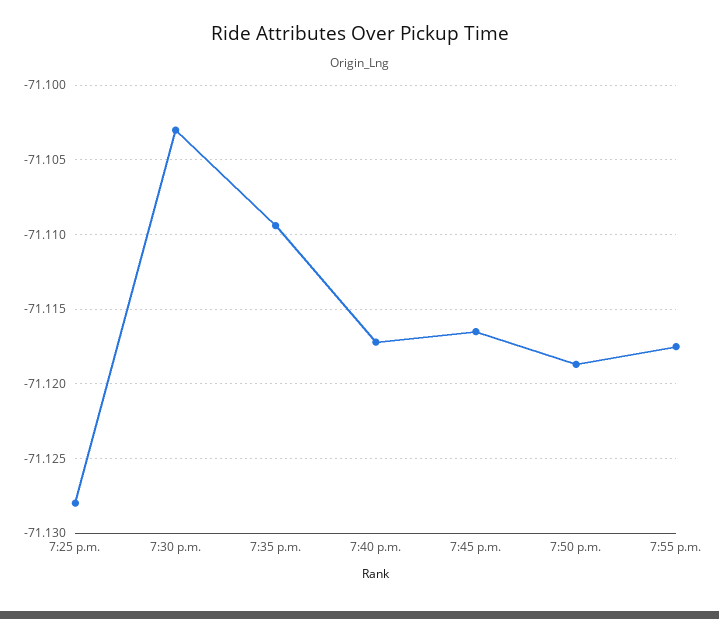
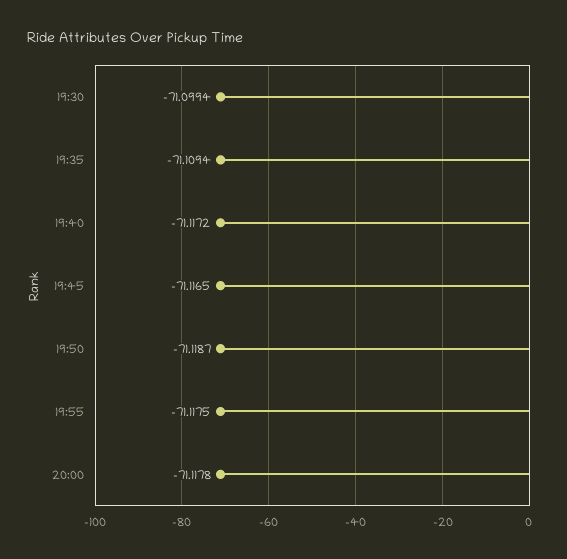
7:25 p.m.: -71.128 -> none
7:30 p.m.: -71.103 -> -71.0994
20:00: none -> -71.1178

